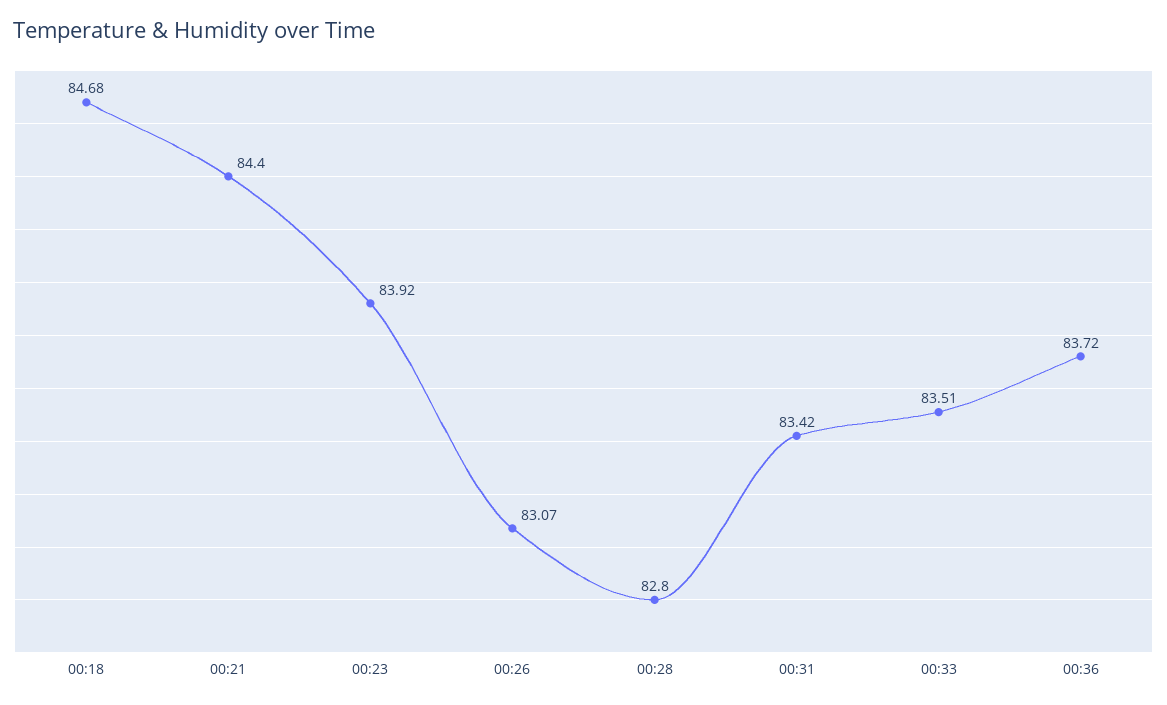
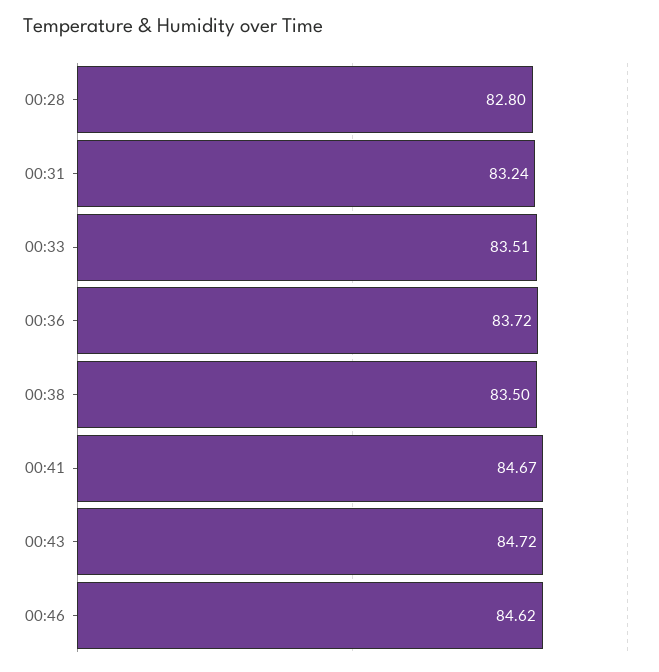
00:18: 84.68 -> none
00:21: 84.4 -> none
00:23: 83.92 -> none
00:26: 83.07 -> none
00:31: 83.42 -> 83.24
00:38: none -> 83.5
00:41: none -> 84.67
00:43: none -> 84.72
00:46: none -> 84.62

